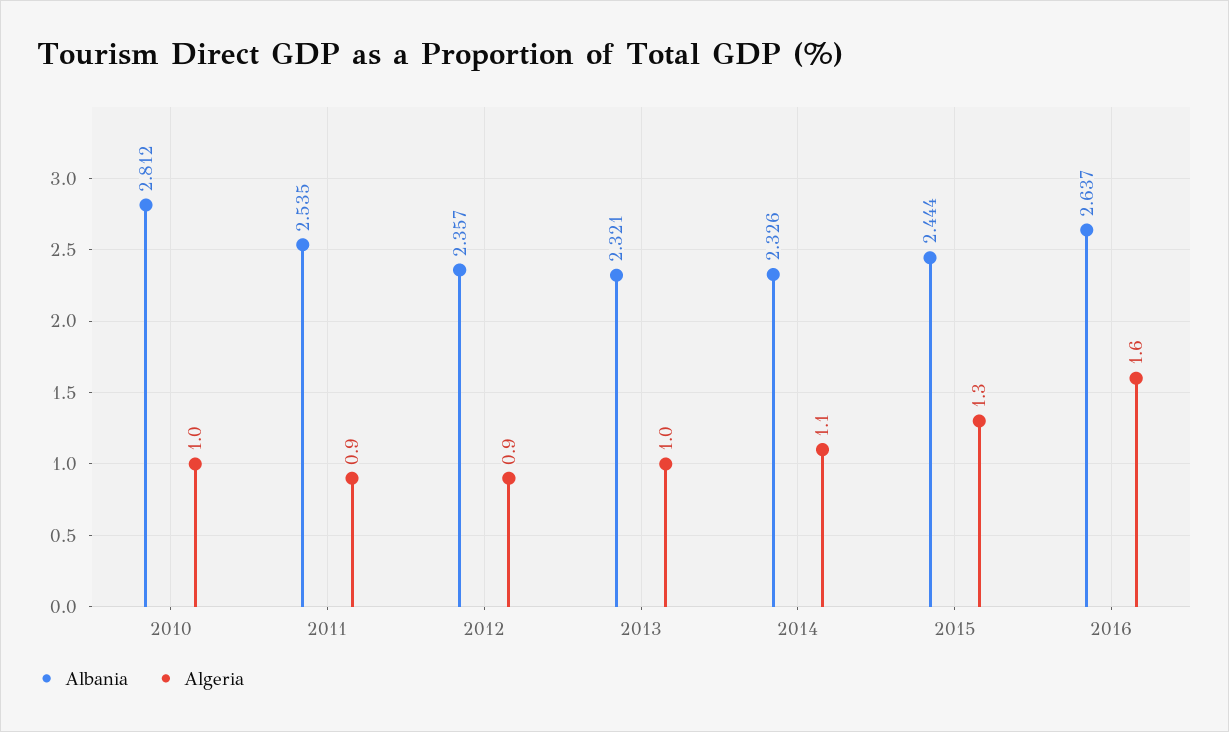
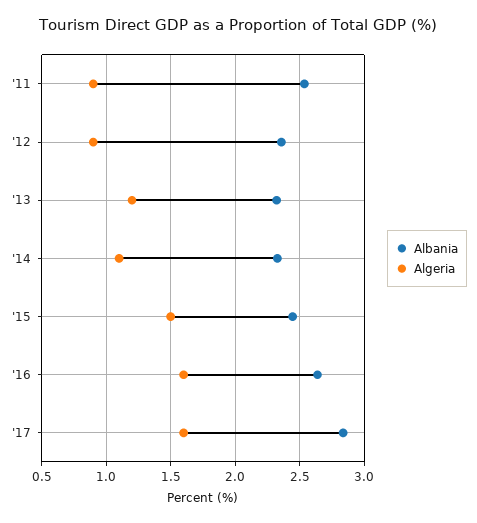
Albania, 2010: 2.812 -> none
Algeria, 2010: 1 -> none
Algeria, 2013: 1 -> 1.2
Algeria, 2015: 1.3 -> 1.5
Albania, '17: none -> 2.85
Algeria, '17: none -> 1.6

